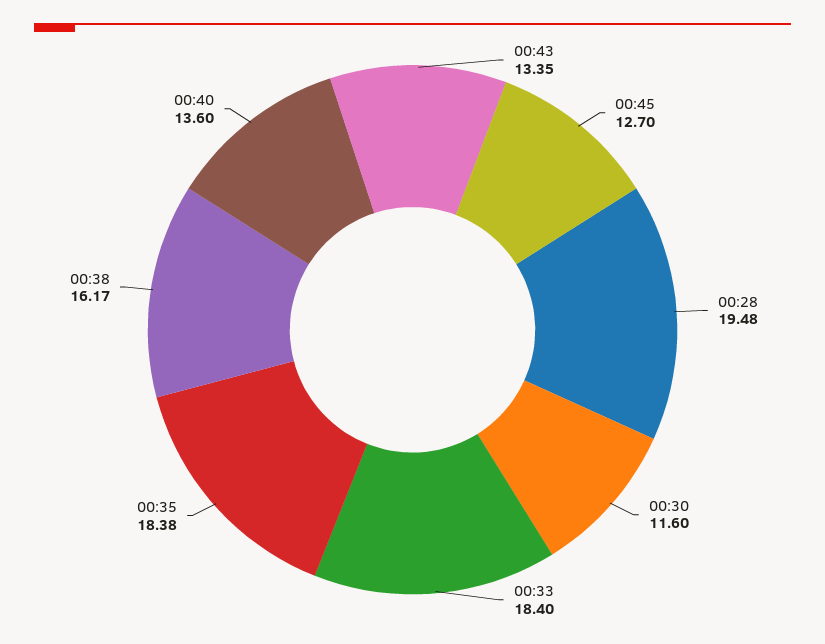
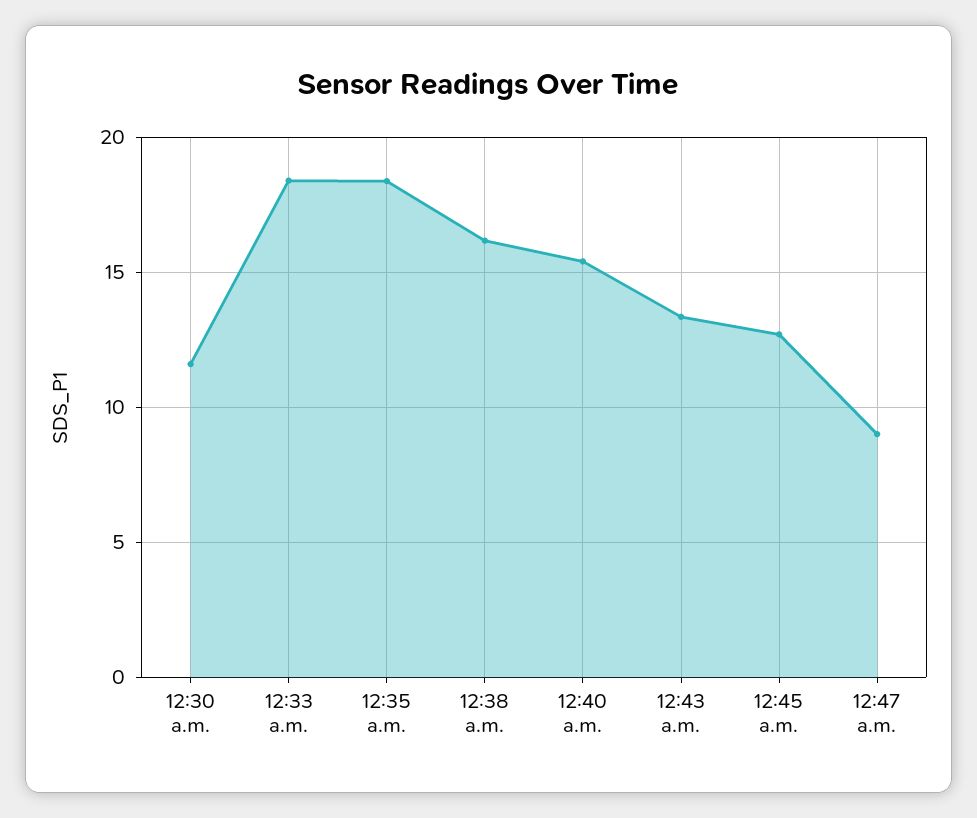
00:28: 19.48 -> none
00:40: 13.6 -> 15.5
12:47 a.m.: none -> 9

